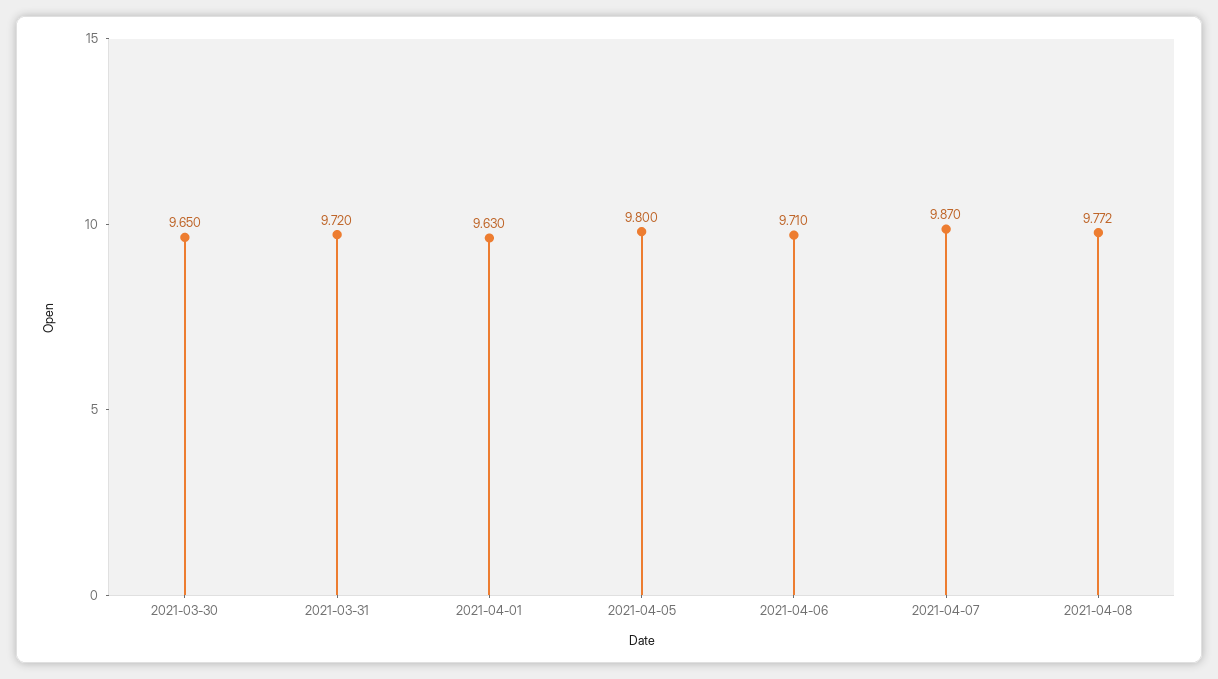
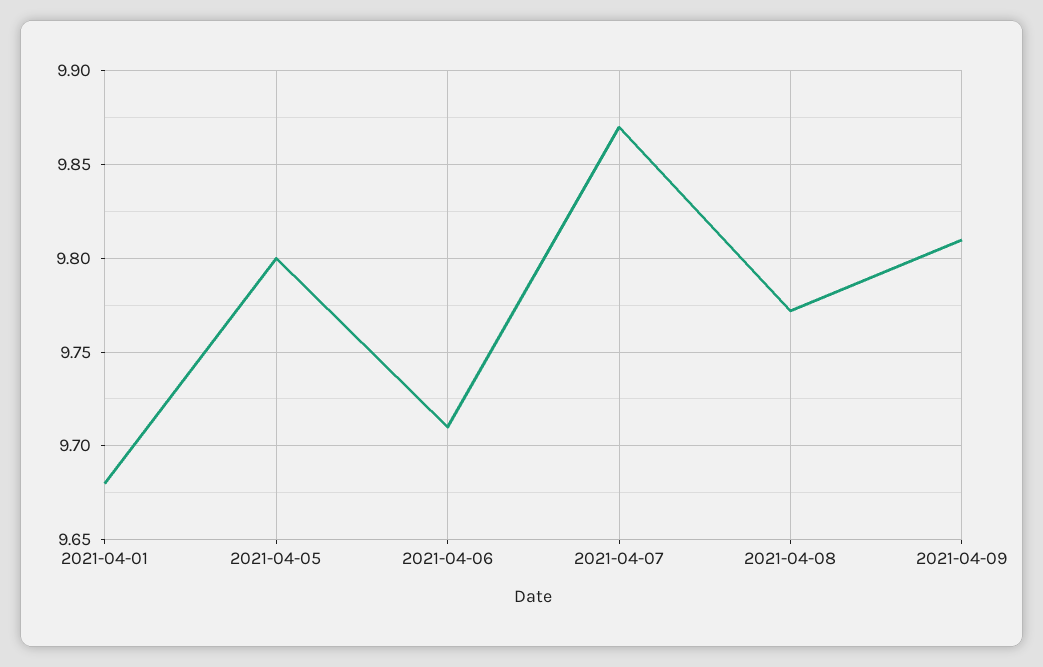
2021-03-30: 9.65 -> none
2021-03-31: 9.72 -> none
2021-04-01: 9.63 -> 9.68
2021-04-09: none -> 9.81

